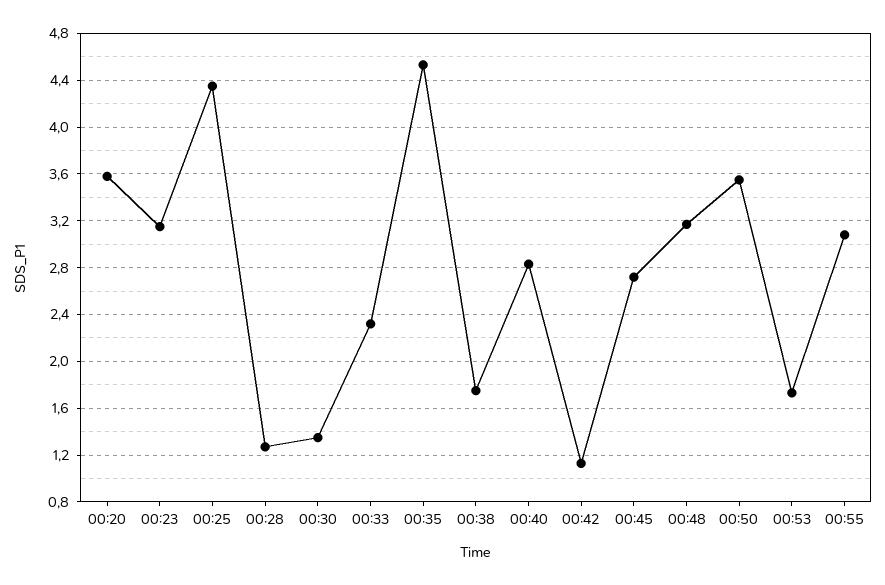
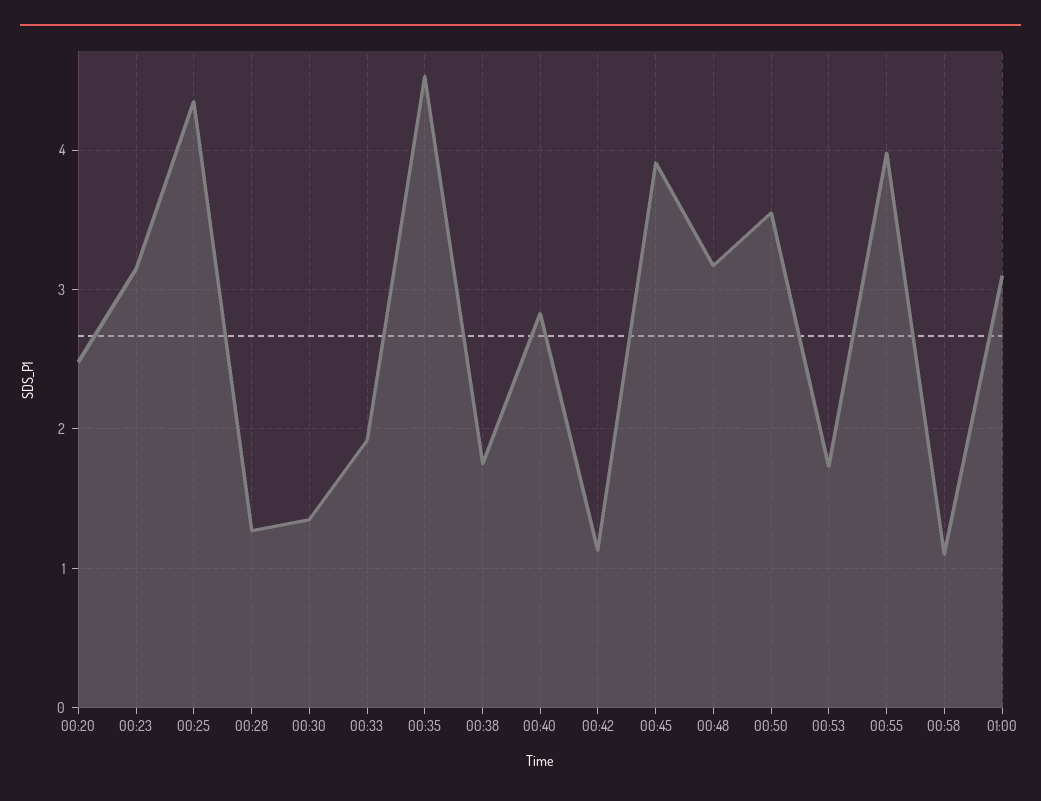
00:20: 3.6 -> 2.5
00:33: 2.3 -> 1.9
00:45: 2.7 -> 3.9
00:55: 3.1 -> 4
00:58: none -> 1.1
01:00: none -> 3.1

